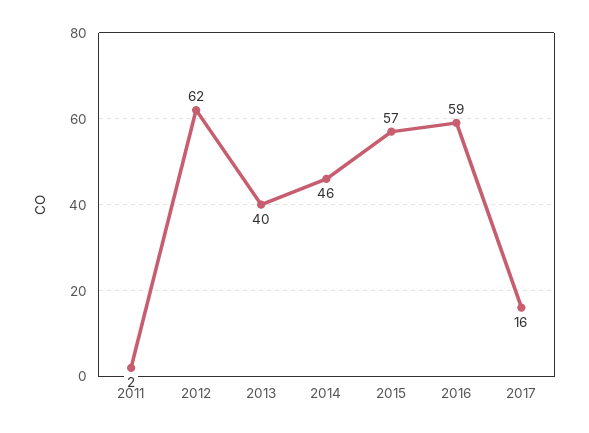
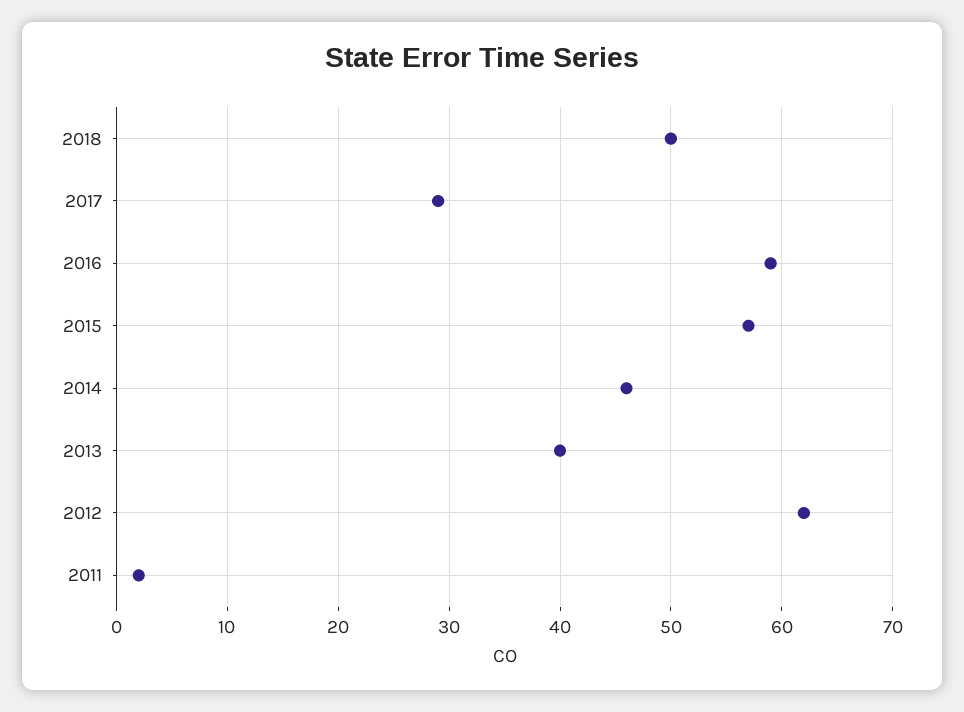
2017: 16 -> 29
2018: none -> 50

